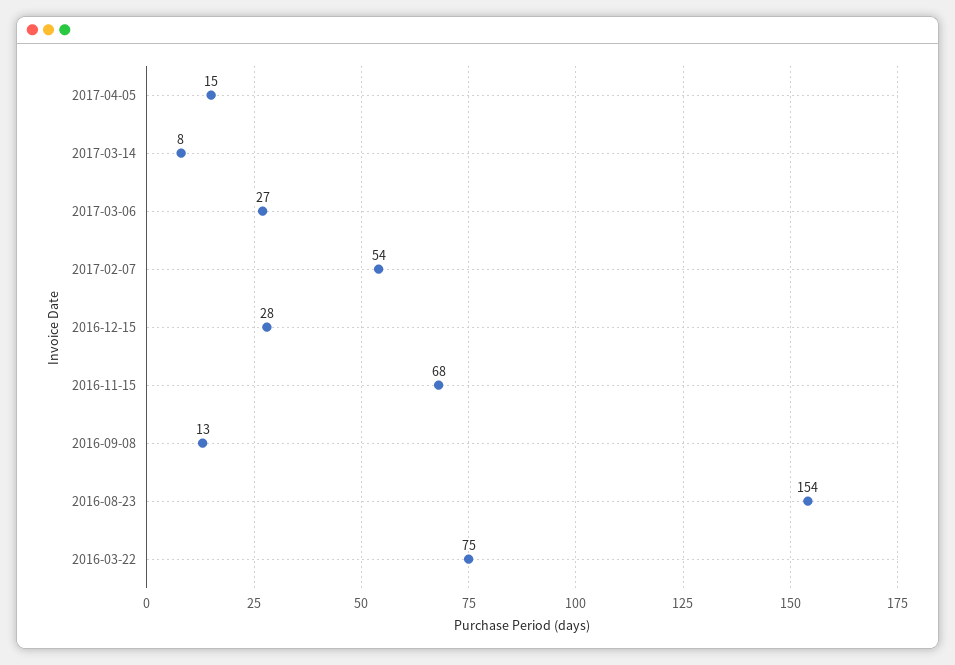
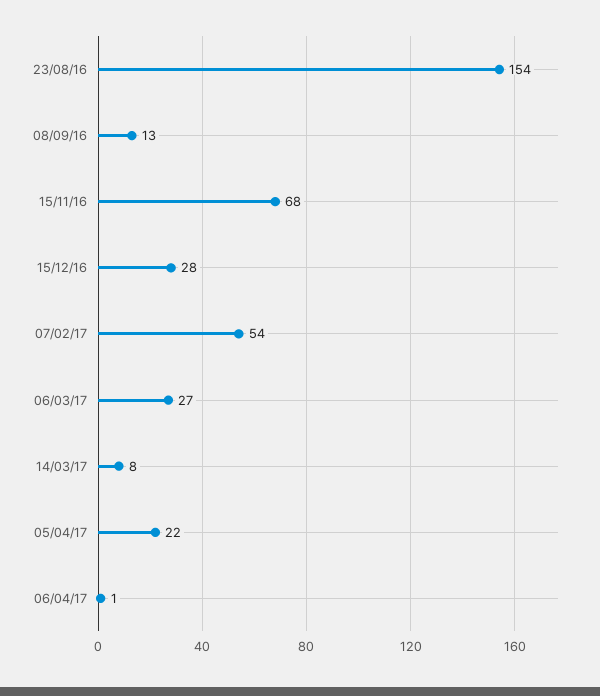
2017-04-05: 15 -> 22
2016-03-22: 75 -> none
06/04/17: none -> 1

